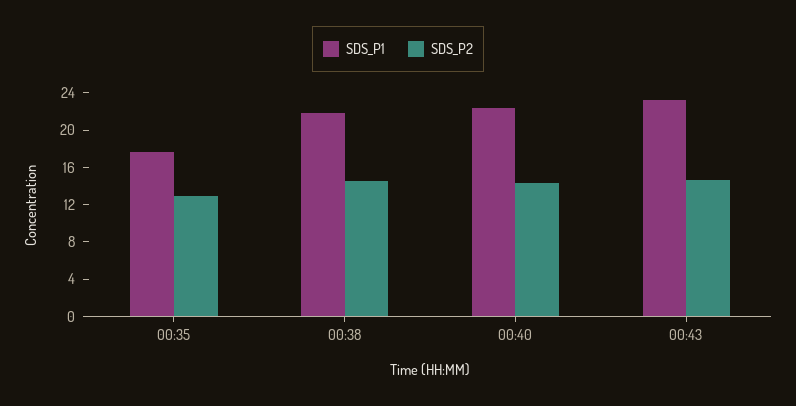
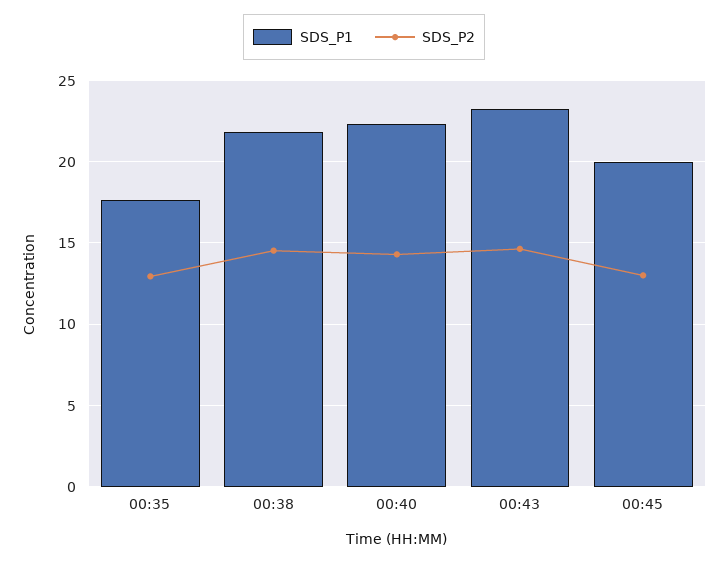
SDS_P1, 00:45: none -> 20
SDS_P2, 00:45: none -> 13

